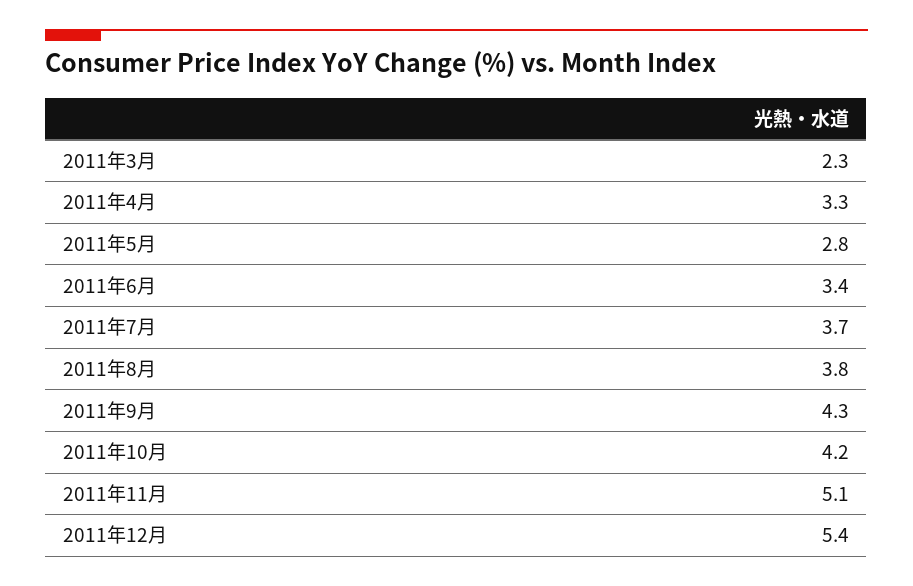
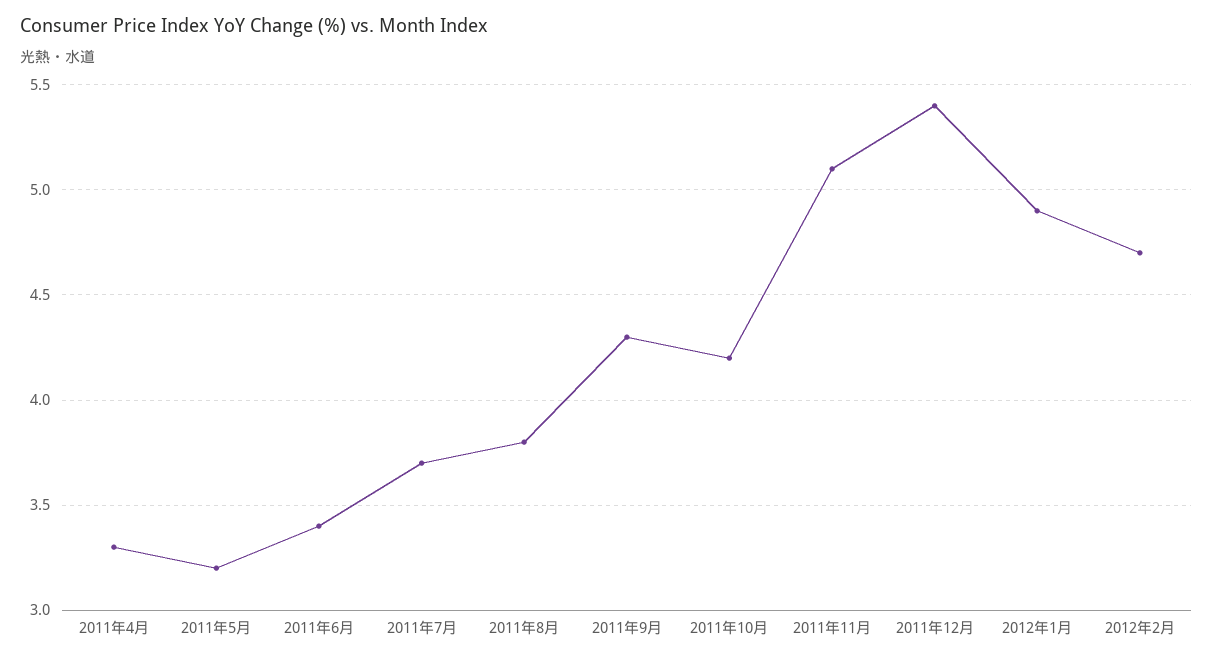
2011年3月: 2.3 -> none
2011年5月: 2.8 -> 3.2
2012年1月: none -> 4.9
2012年2月: none -> 4.7

